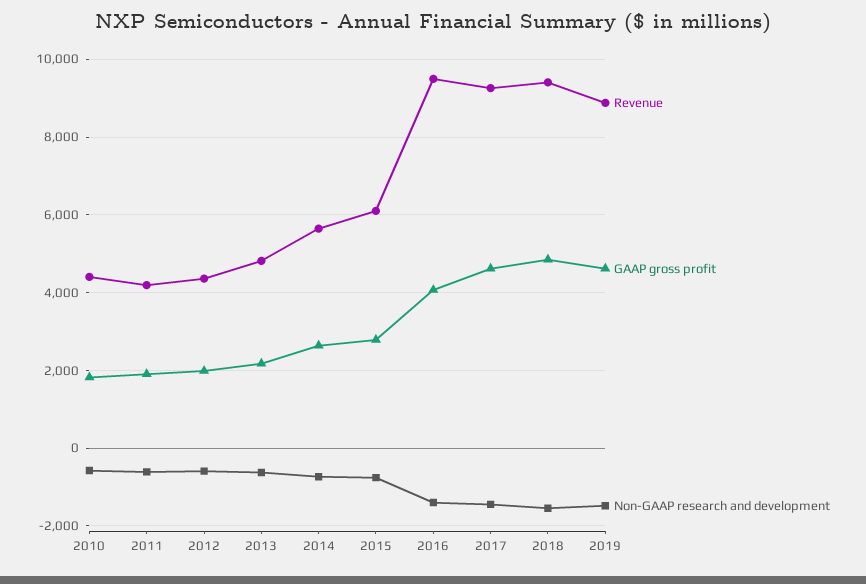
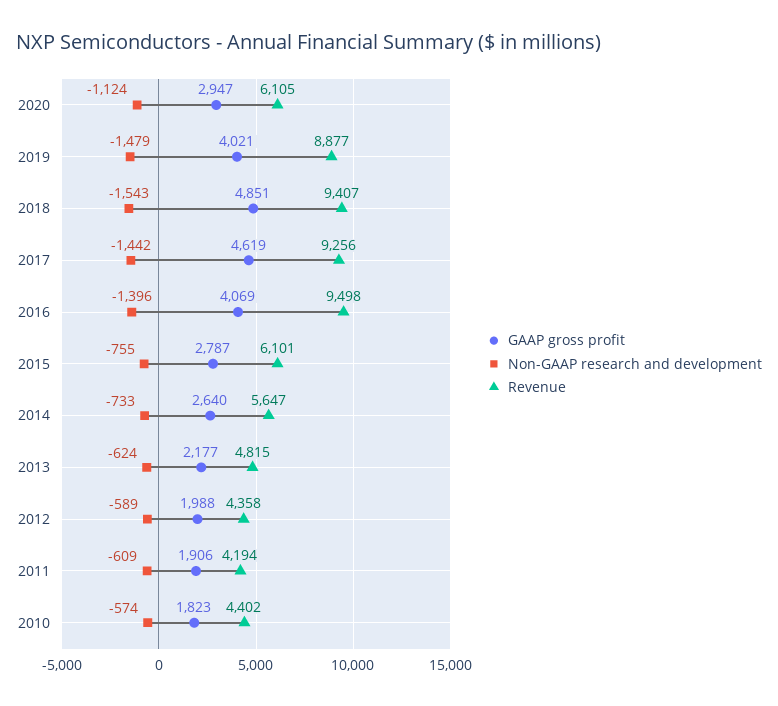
GAAP gross profit, 2019: 4600 -> 4021
GAAP gross profit, 2020: none -> 2947
Non-GAAP research and development, 2020: none -> -1124
Revenue, 2020: none -> 6105

